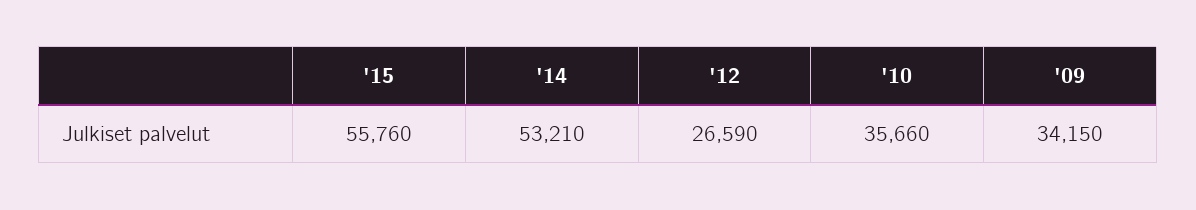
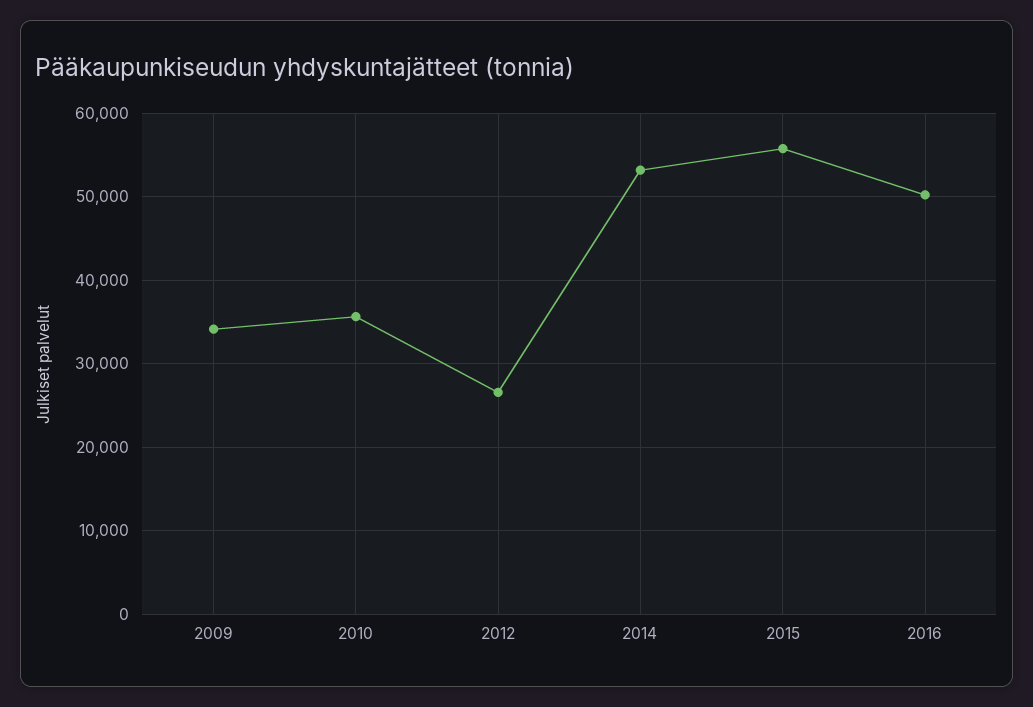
2016: none -> 50000

